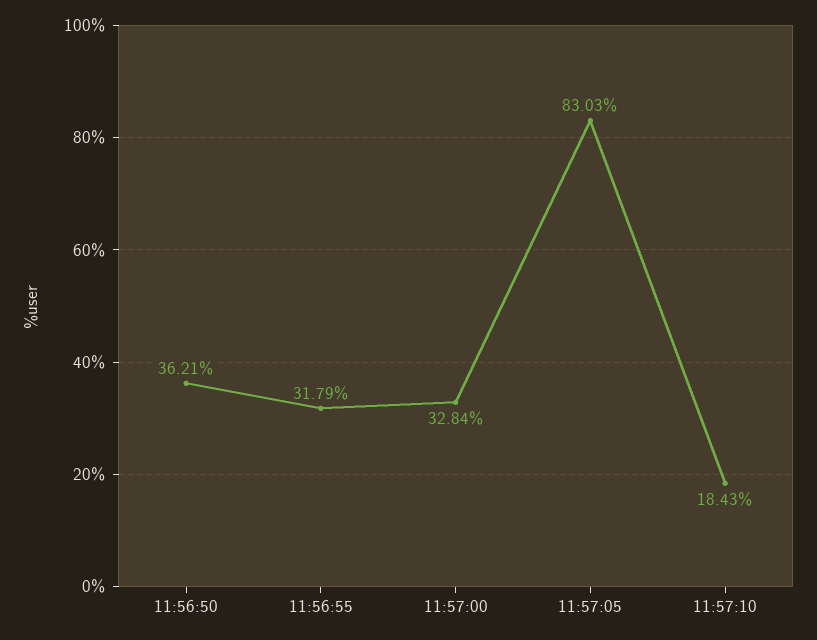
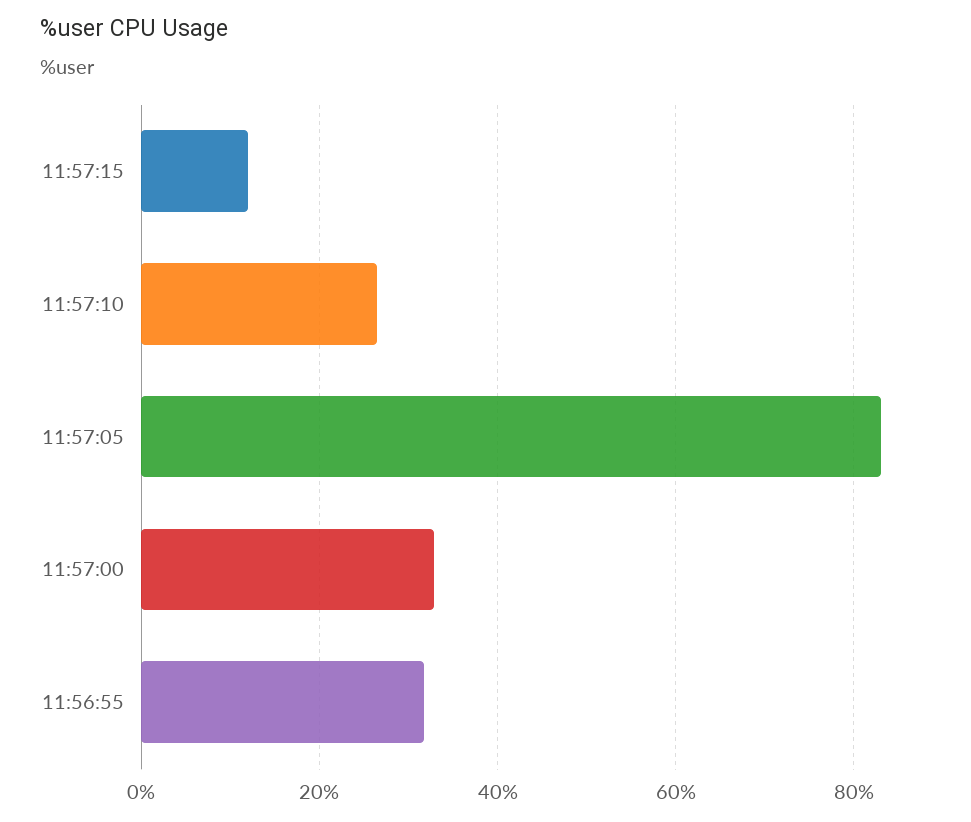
11:56:50: 36.21 -> none
11:57:10: 18.43 -> 26
11:57:15: none -> 12

